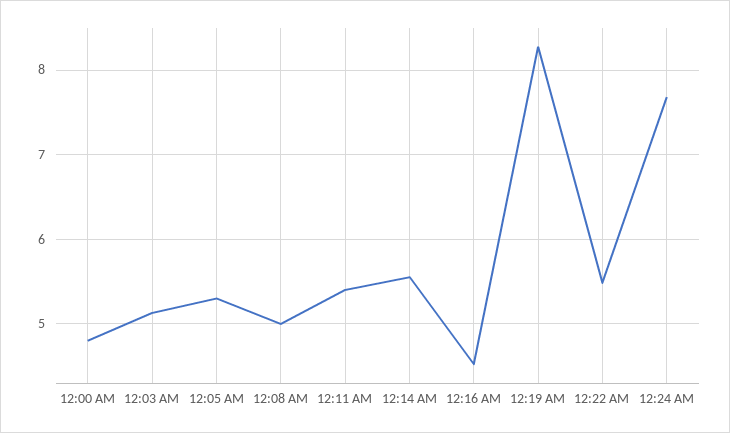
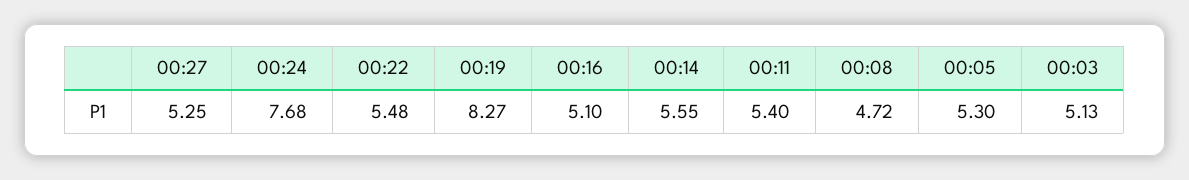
12:00 AM: 4.8 -> none
12:08 AM: 5 -> 4.72
12:16 AM: 4.5 -> 5.1
00:27: none -> 5.25

